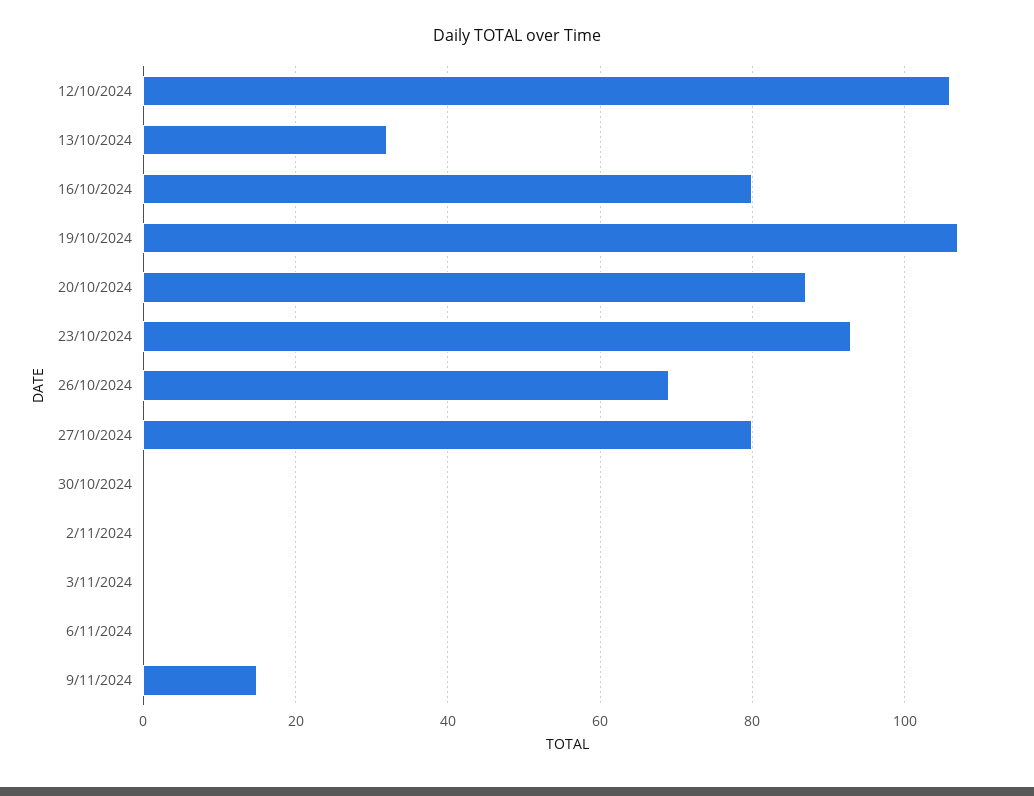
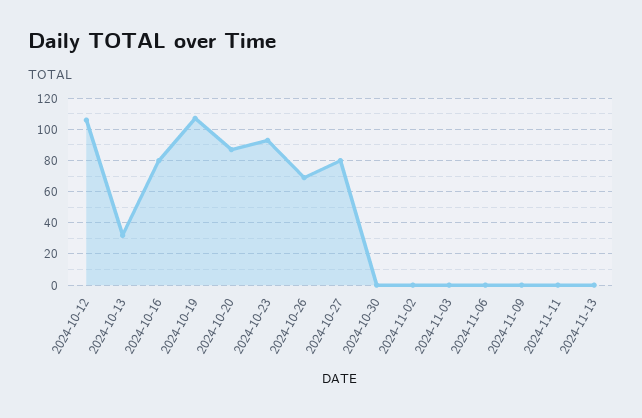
9/11/2024: 15 -> 0
2024-11-11: none -> 0
2024-11-13: none -> 0

